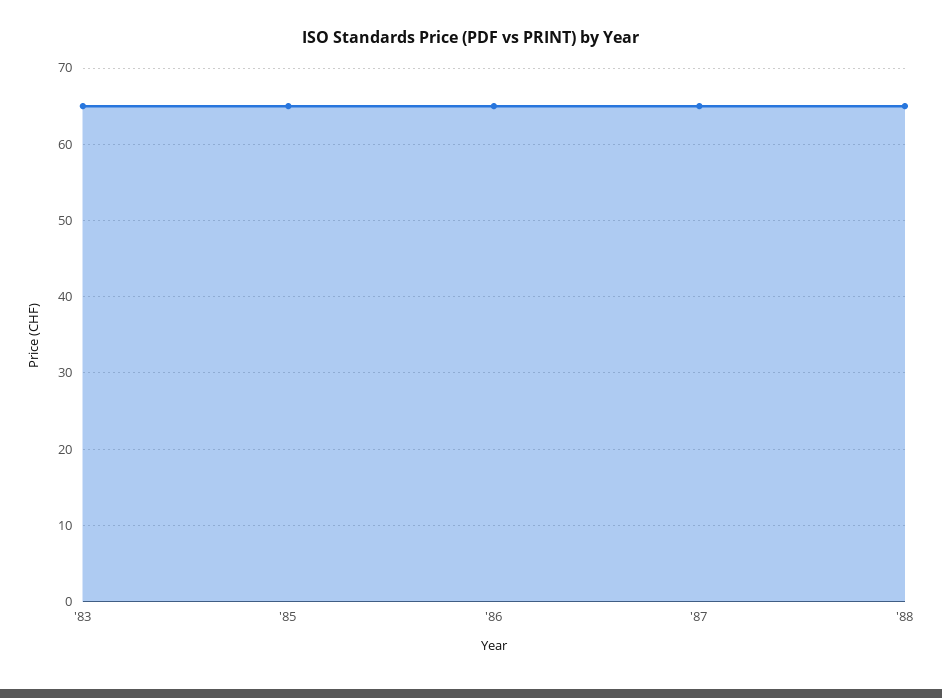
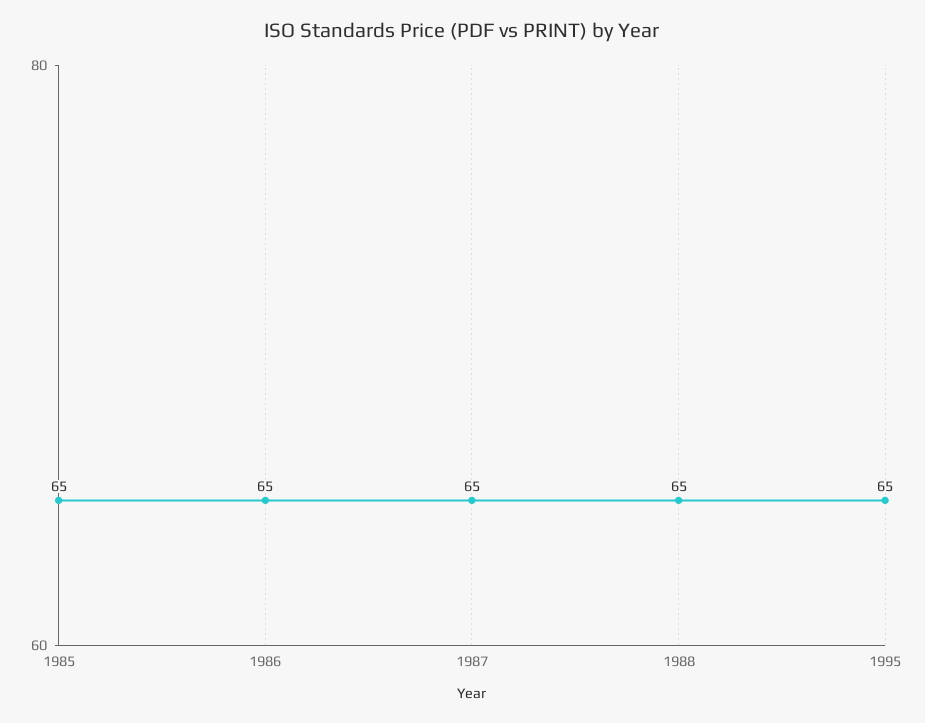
'83: 65 -> none
1995: none -> 65

